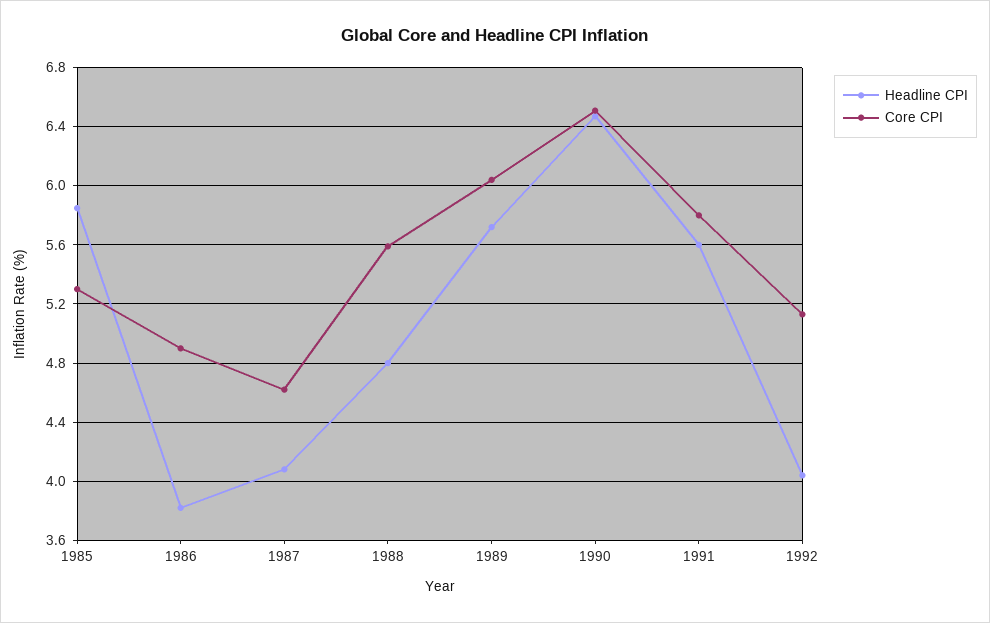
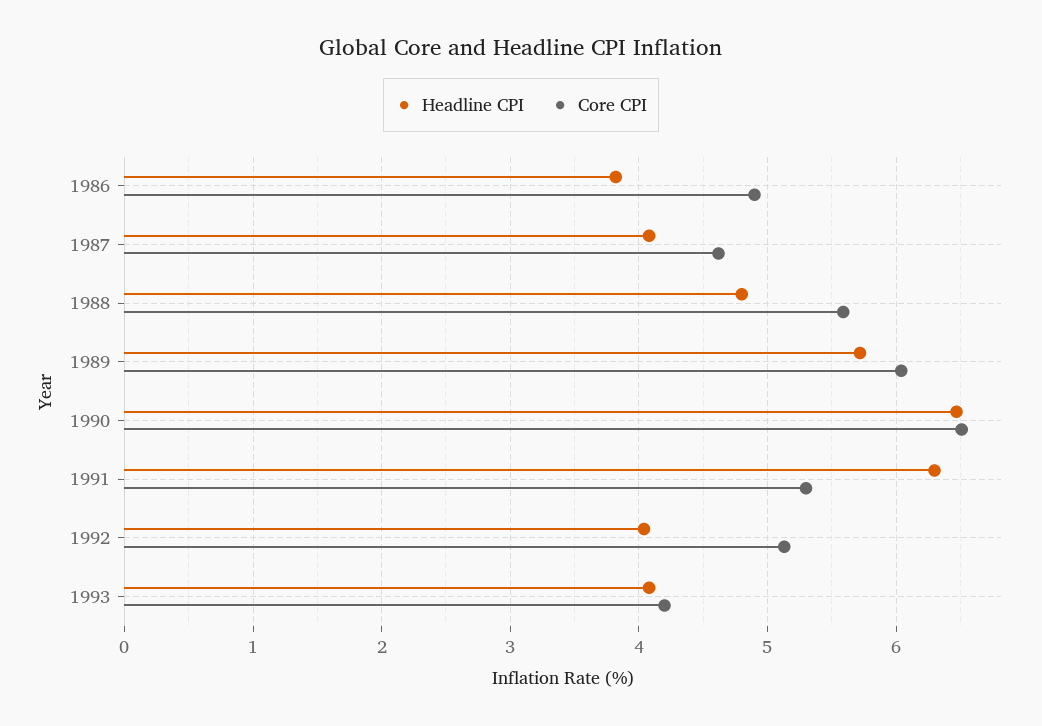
Headline CPI, 1985: 5.85 -> none
Core CPI, 1985: 5.3 -> none
Headline CPI, 1991: 5.6 -> 6.3
Core CPI, 1991: 5.8 -> 5.3
Headline CPI, 1993: none -> 4.1
Core CPI, 1993: none -> 4.2

